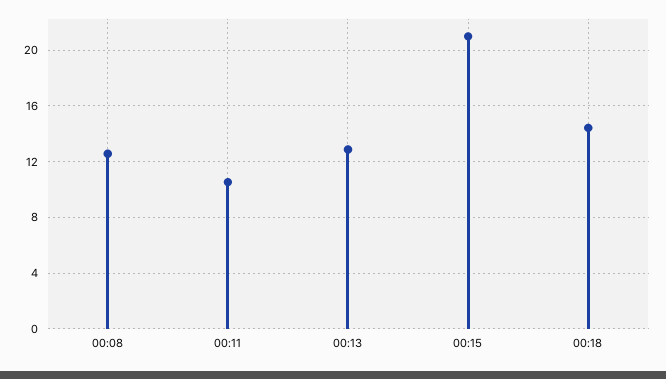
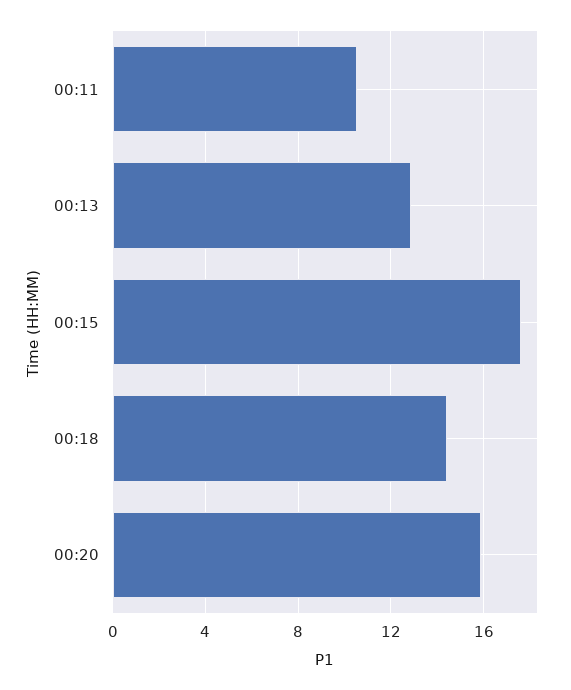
00:08: 12.5 -> none
00:15: 21 -> 17.5
00:20: none -> 16

